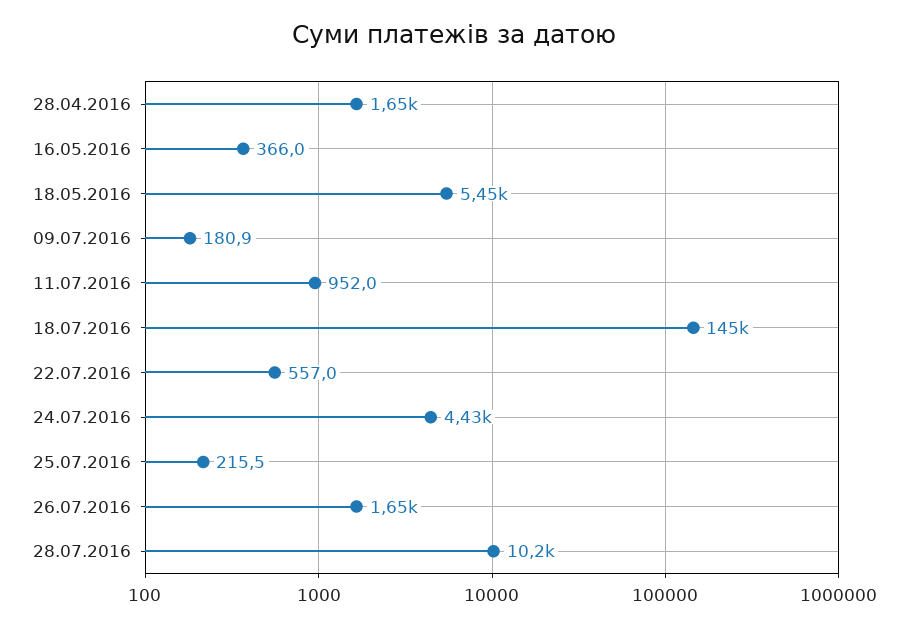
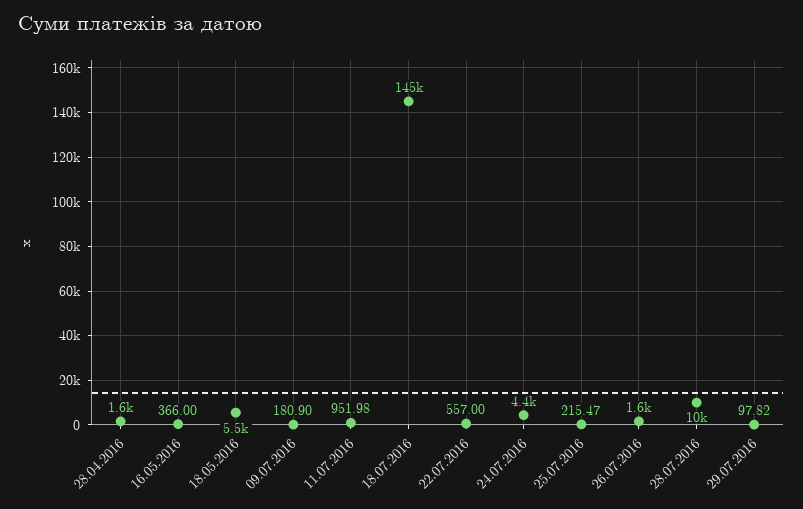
29.07.2016: none -> 97.82

